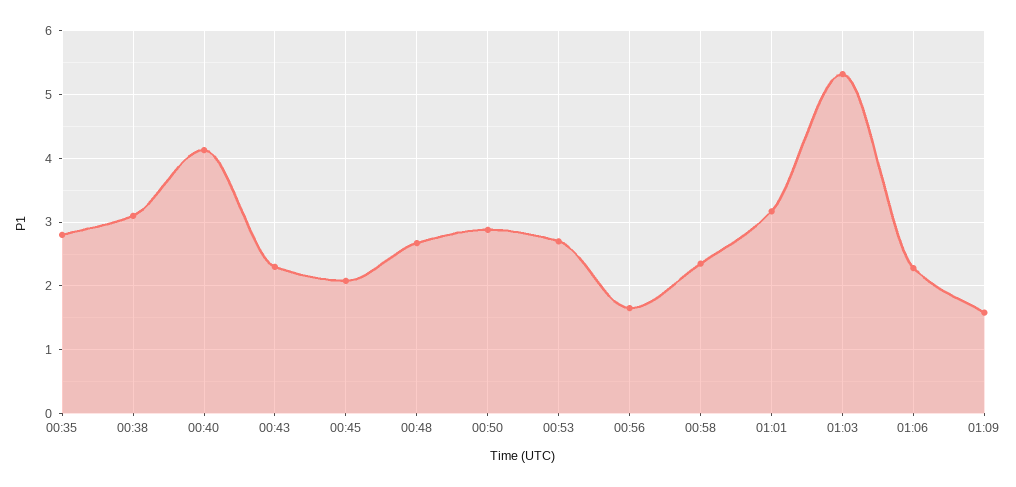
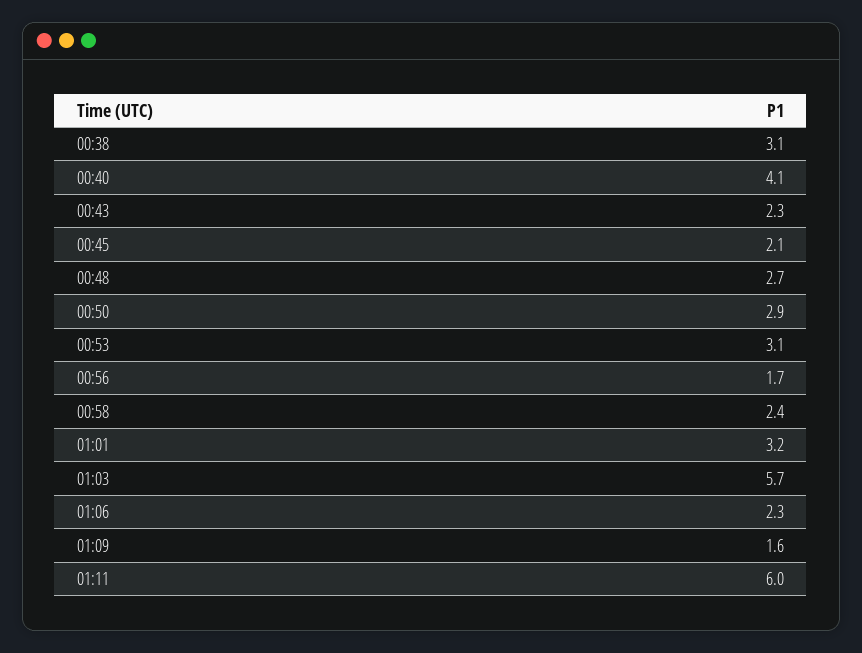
00:35: 2.8 -> none
00:53: 2.7 -> 3.1
01:03: 5.3 -> 5.7
01:11: none -> 6

